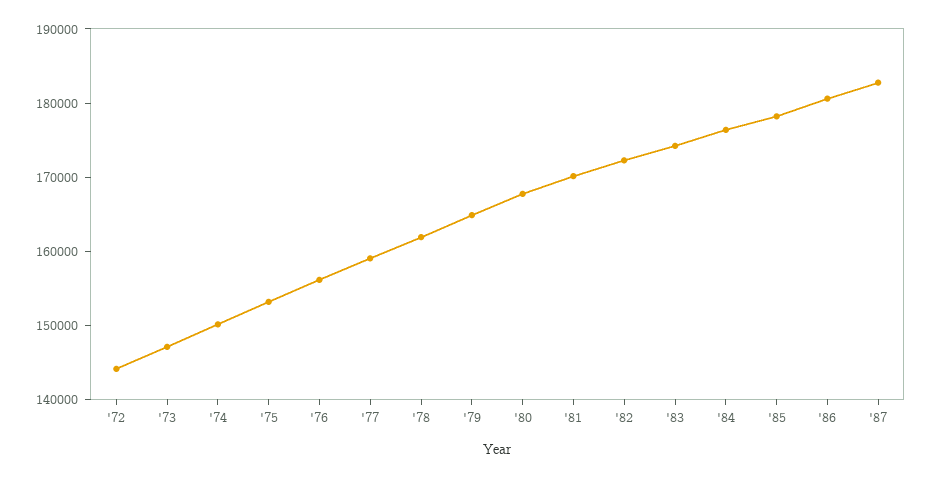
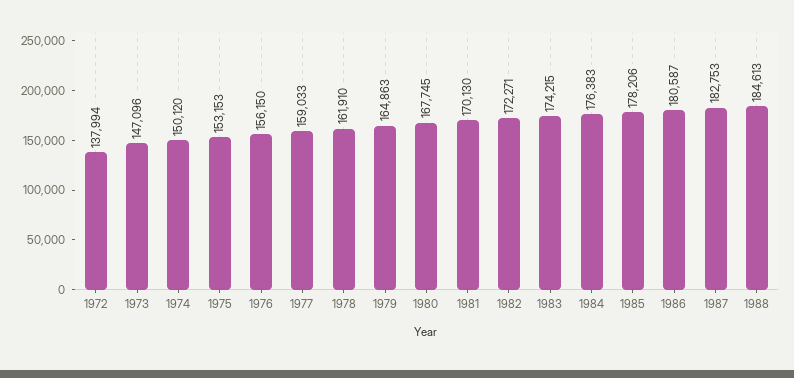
'72: 144000 -> 137994
1988: none -> 184613

